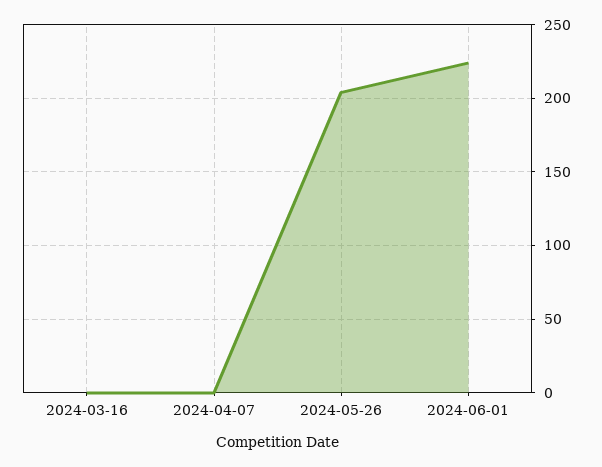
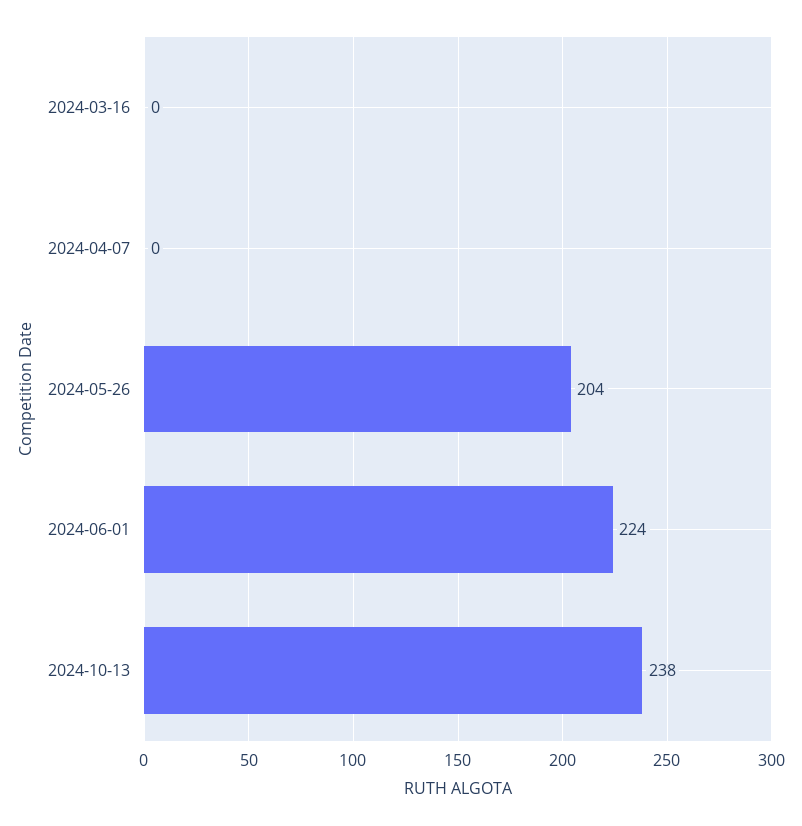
2024-10-13: none -> 238

